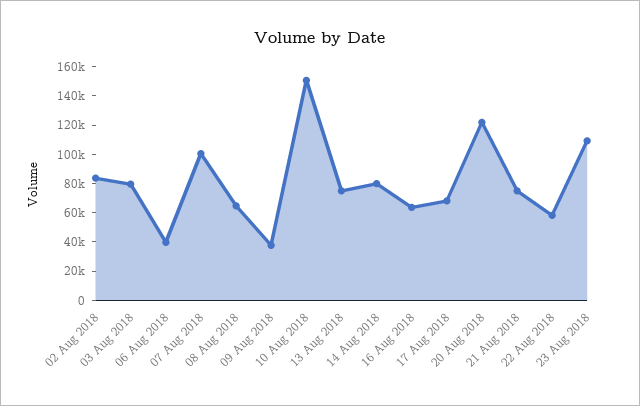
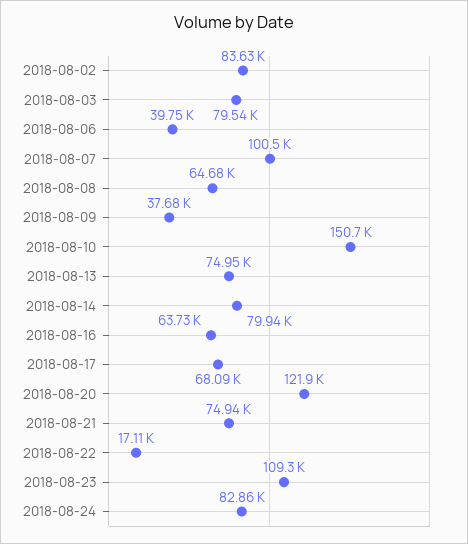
22 Aug 2018: 60000 -> 17110
2018-08-24: none -> 82860

